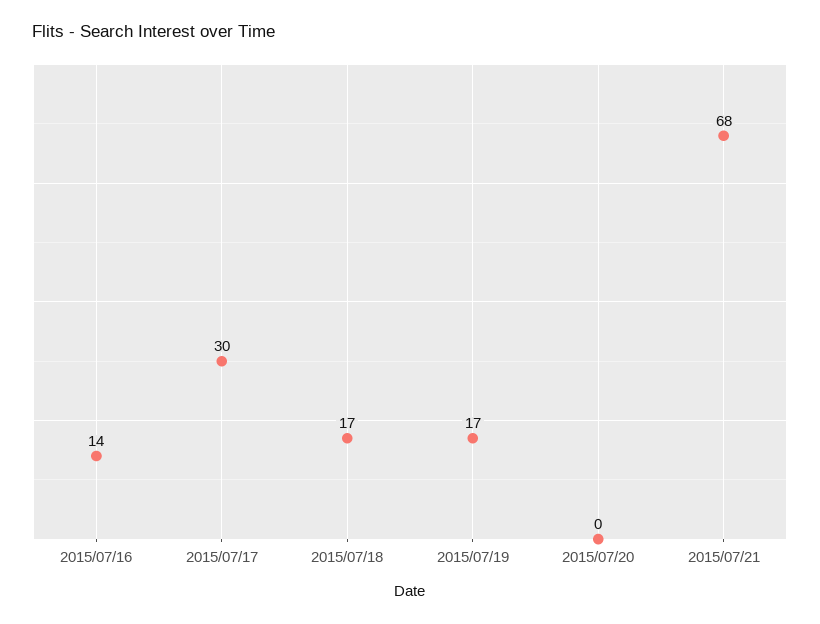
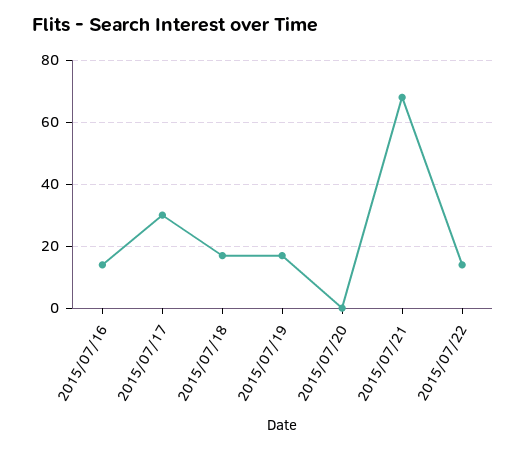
2015/07/22: none -> 15

